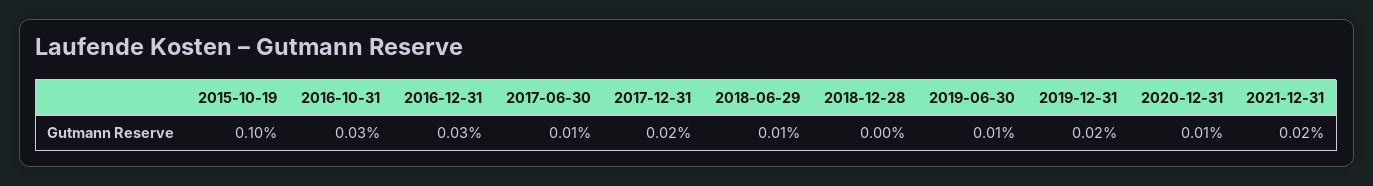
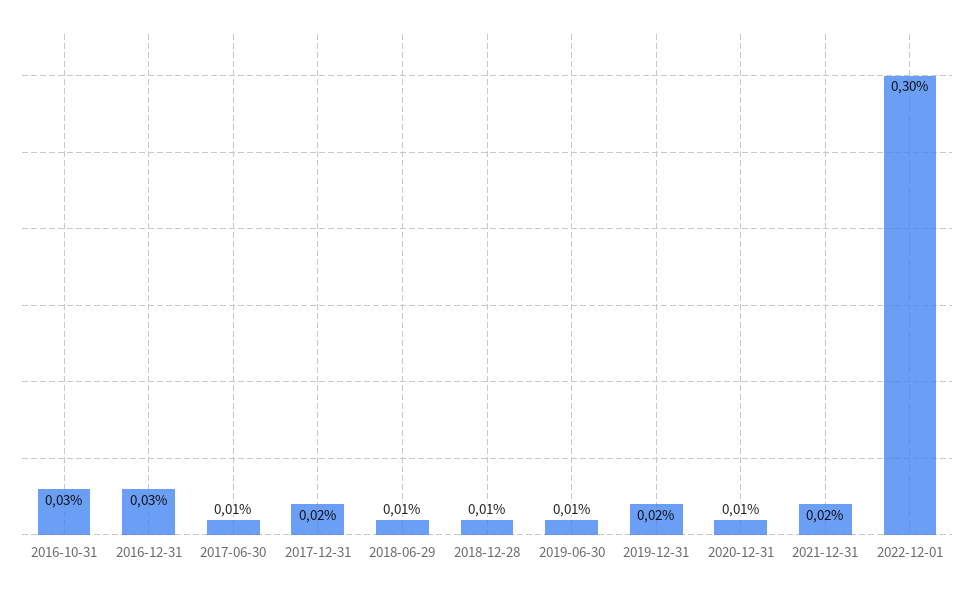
2015-10-19: 0.1 -> none
2018-12-28: 0 -> 0.01
2022-12-01: none -> 0.3

